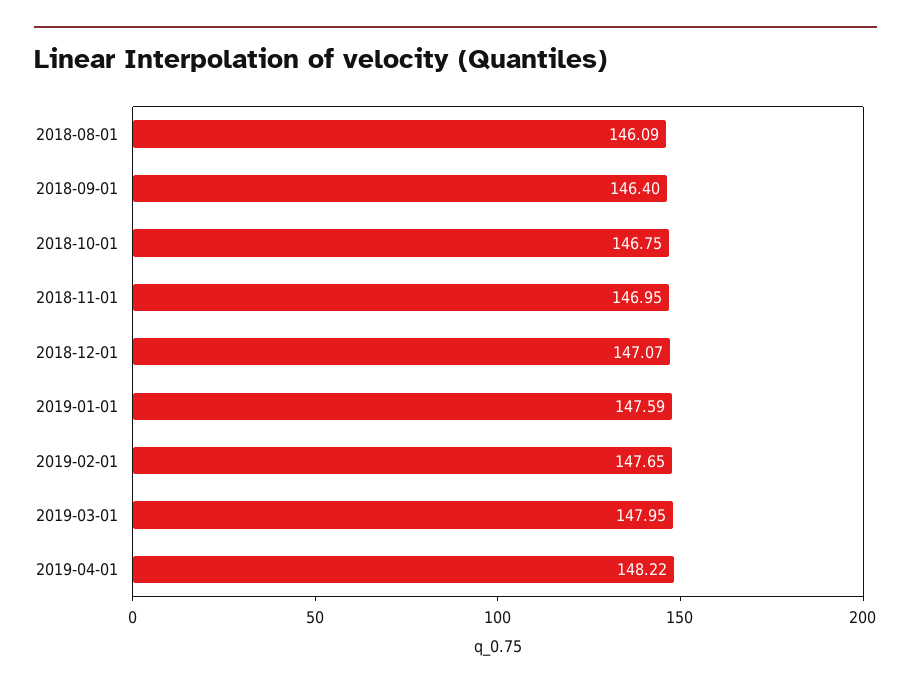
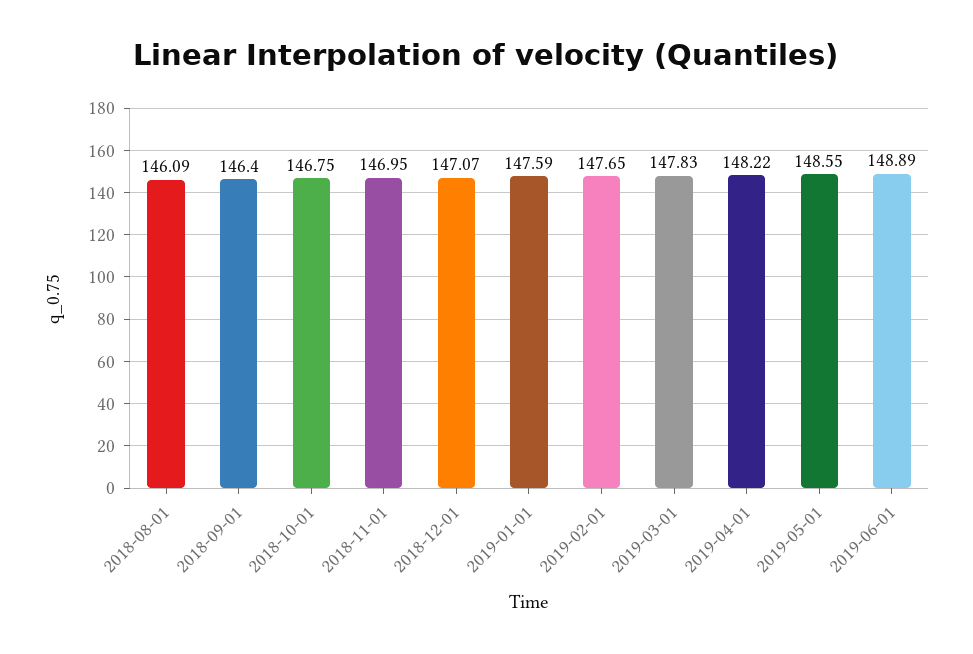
2019-03-01: 147.95 -> 147.83
2019-05-01: none -> 148.55
2019-06-01: none -> 148.89

